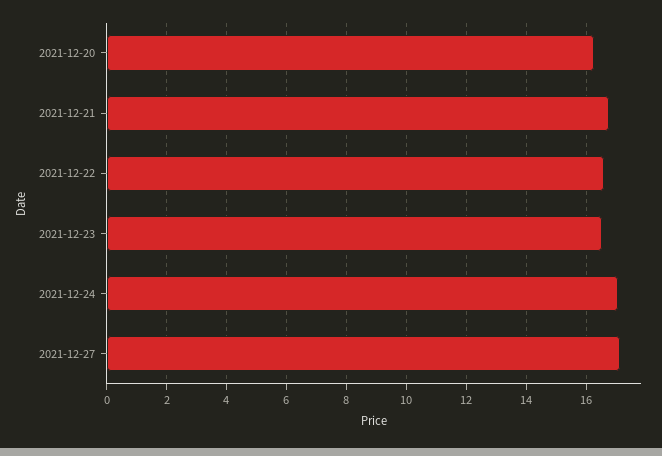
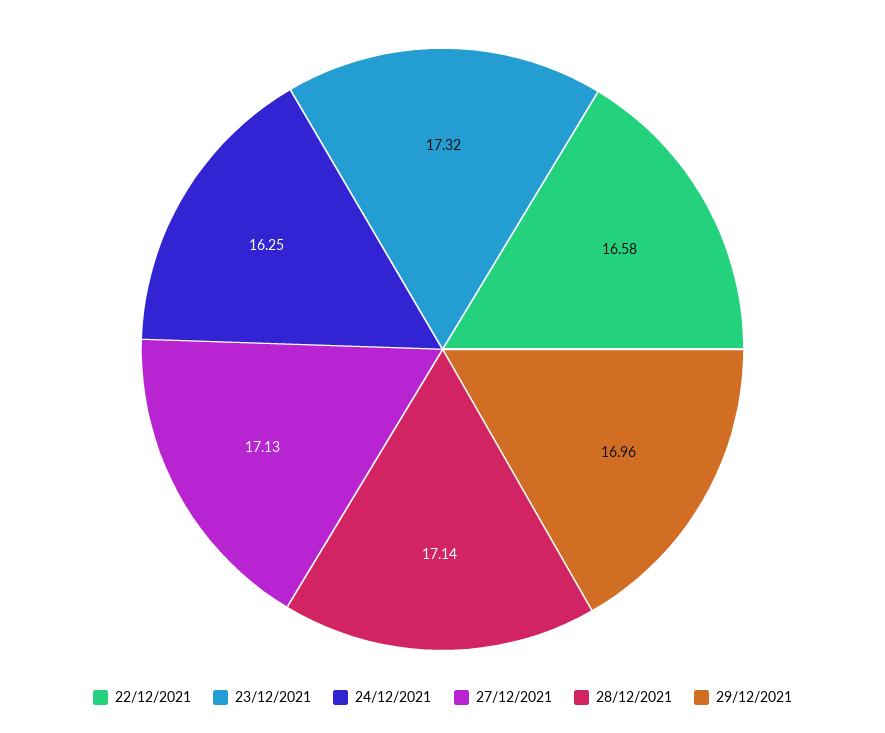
2021-12-20: 16.25 -> none
2021-12-21: 16.75 -> none
2021-12-23: 16.5 -> 17.32
2021-12-24: 17 -> 16.25
28/12/2021: none -> 17.14
29/12/2021: none -> 16.96

